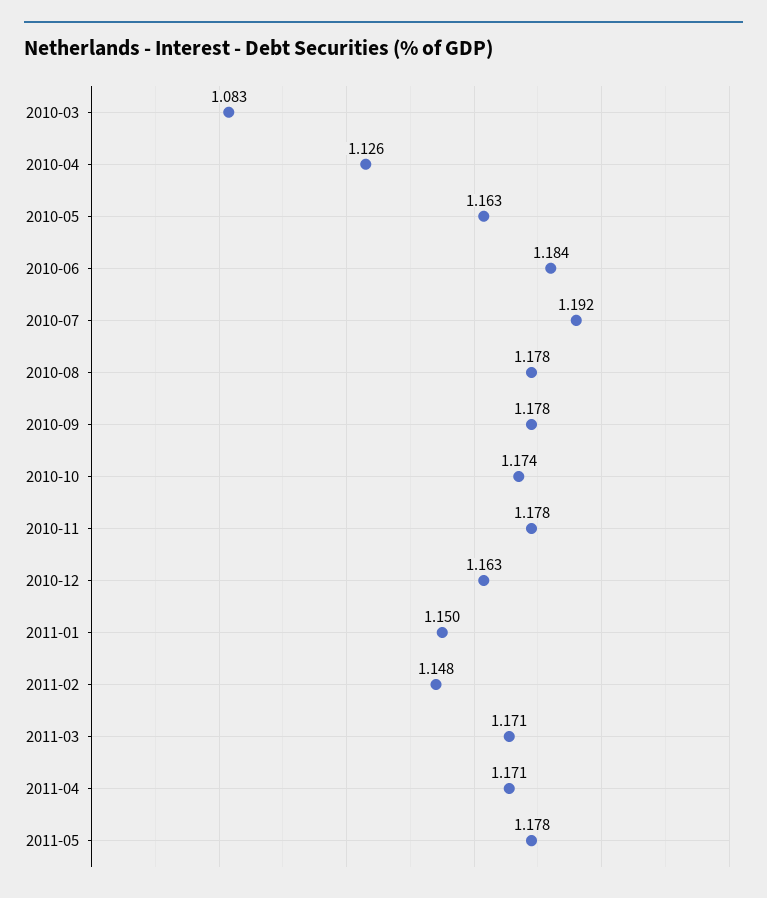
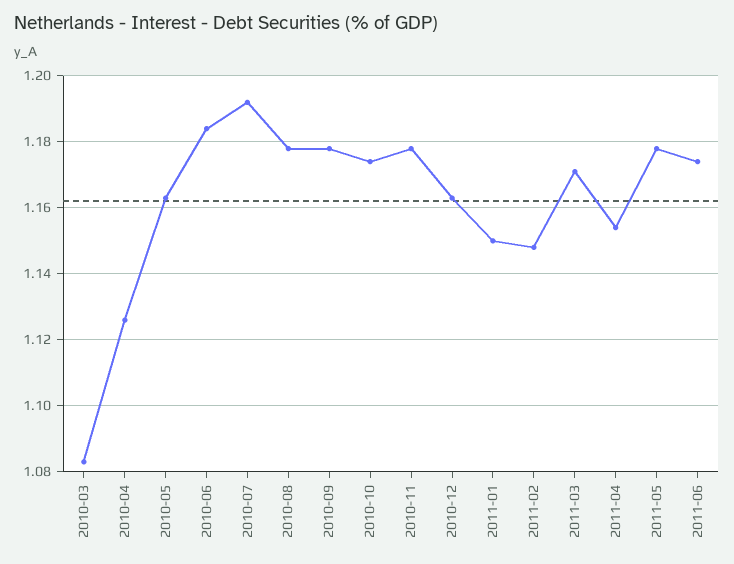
2011-04: 1.171 -> 1.155
2011-06: none -> 1.175

